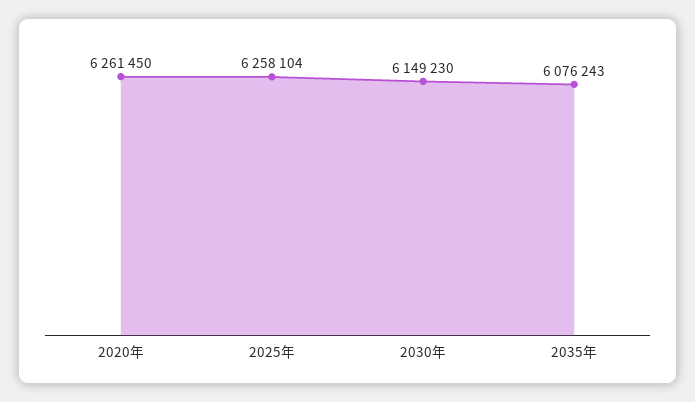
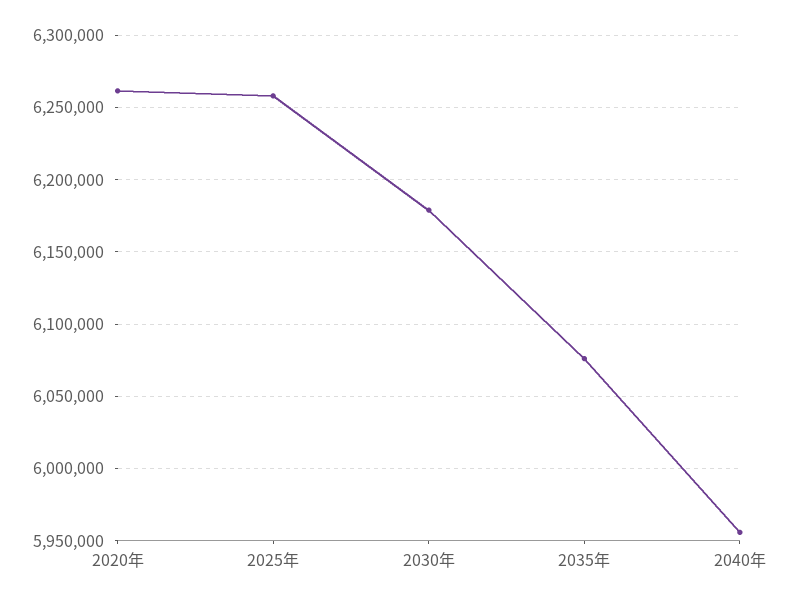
2030年: 6149230 -> 6180000
2040年: none -> 5955000

